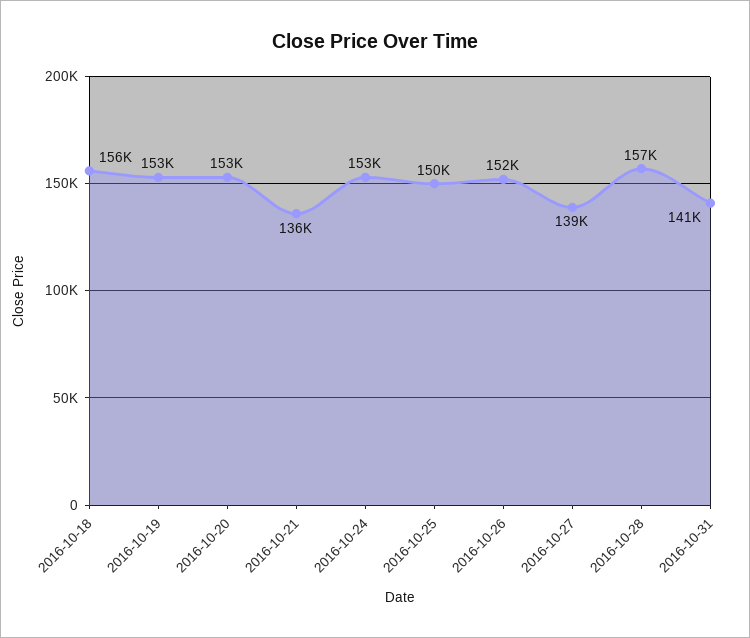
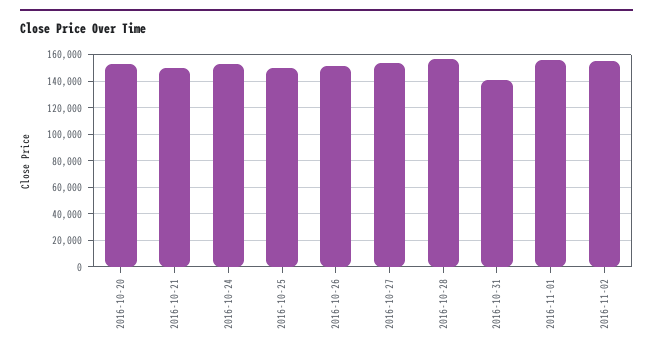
2016-10-18: 156000 -> none
2016-10-19: 153000 -> none
2016-10-21: 136000 -> 150000
2016-10-27: 139000 -> 155000
2016-11-01: none -> 155000
2016-11-02: none -> 155000

